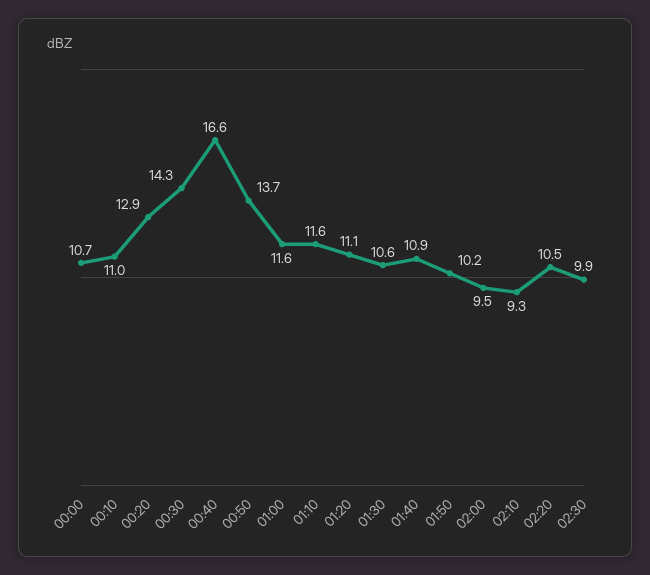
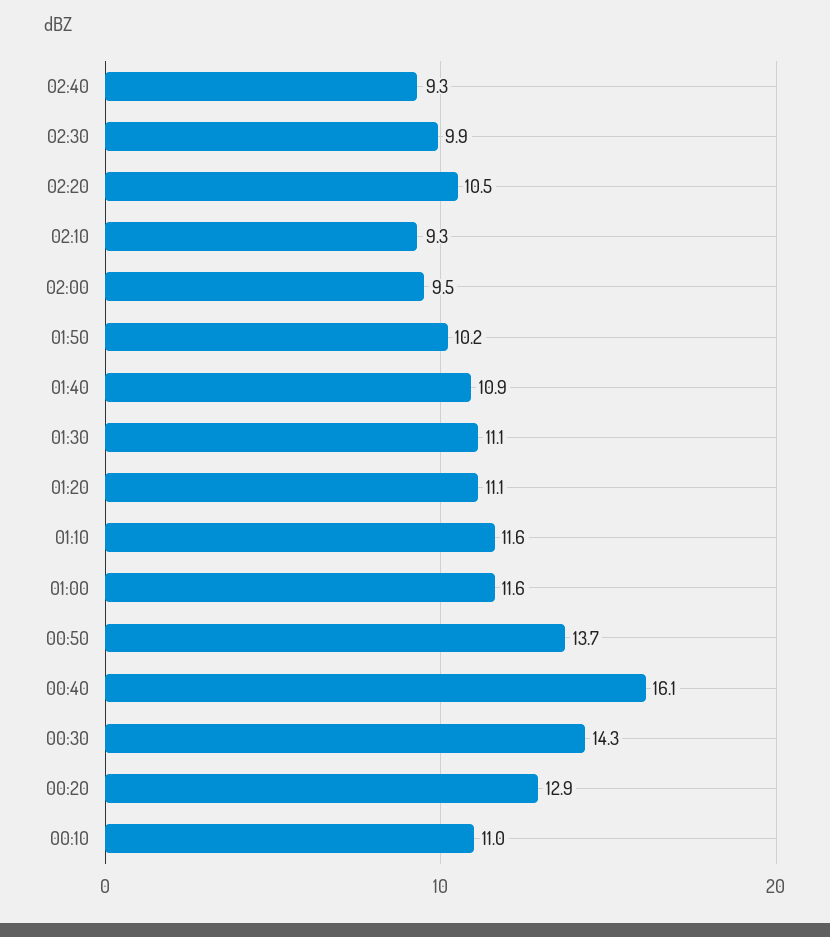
00:00: 10.7 -> none
00:40: 16.6 -> 16.1
01:30: 10.6 -> 11.1
02:40: none -> 9.3

